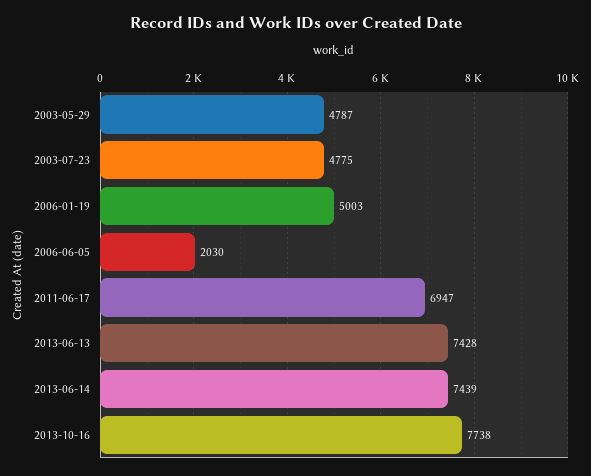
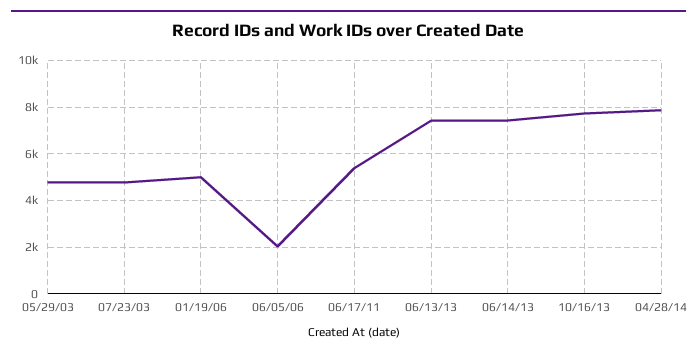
2011-06-17: 6947 -> 5500
04/28/14: none -> 8000

